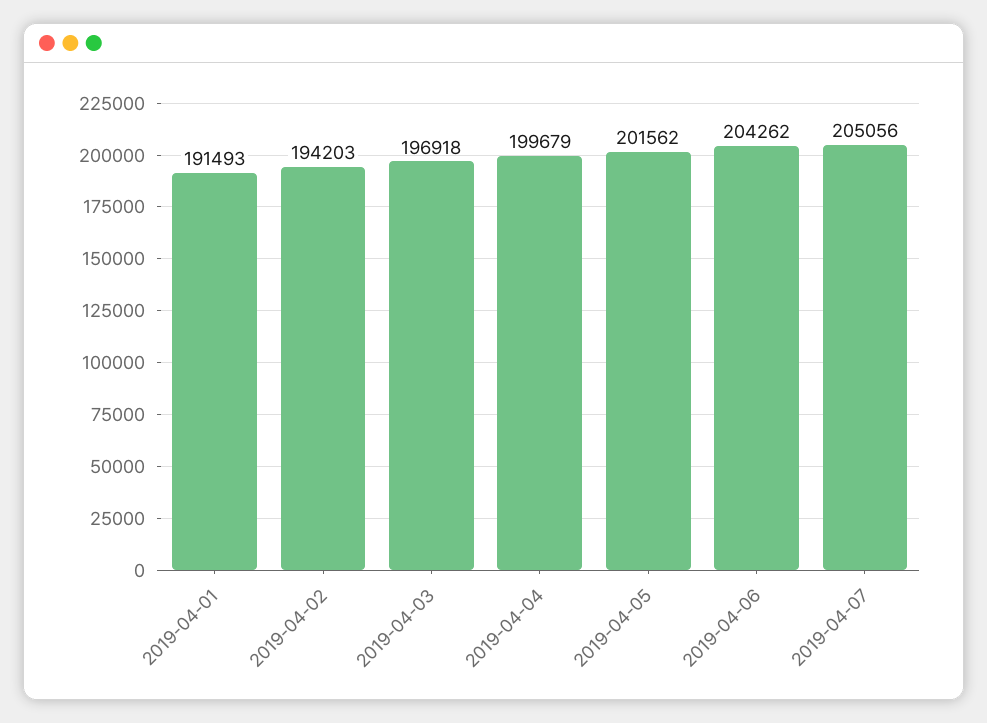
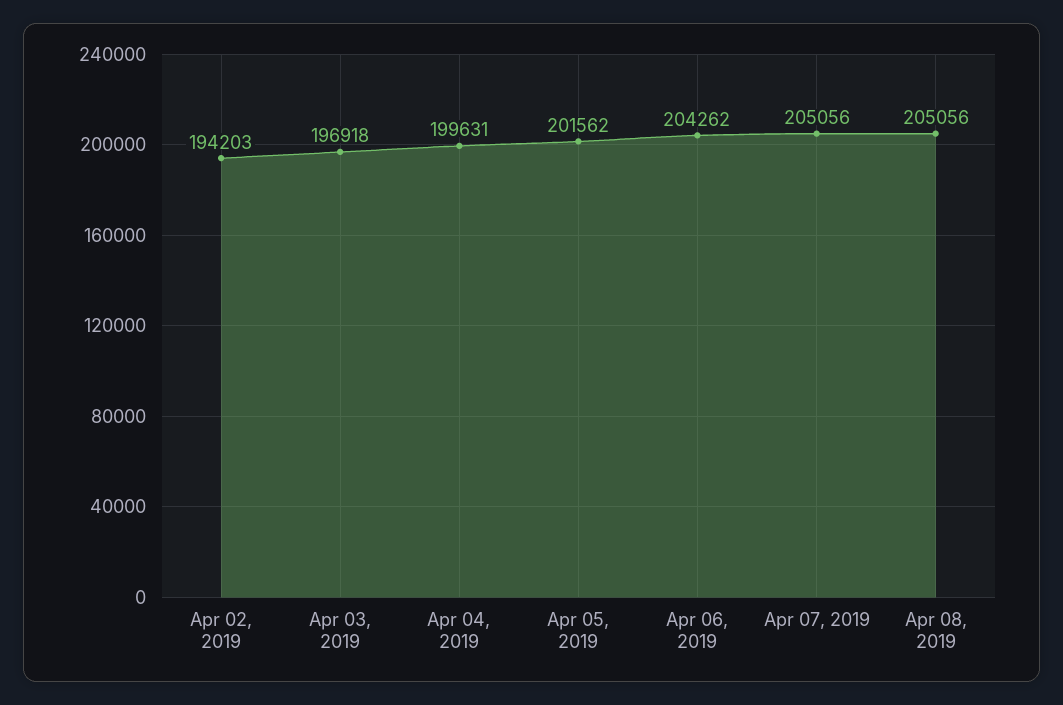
2019-04-01: 191493 -> none
2019-04-04: 199679 -> 199631
Apr 08, 2019: none -> 205056

